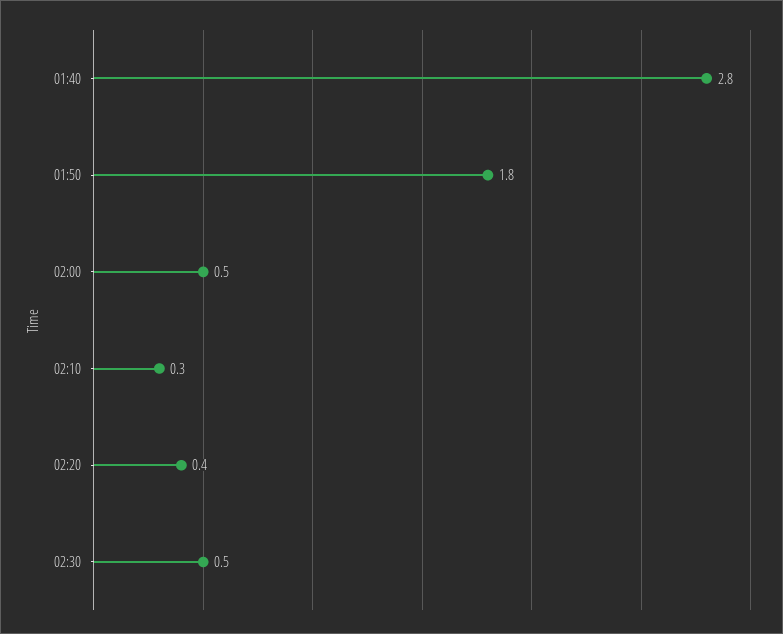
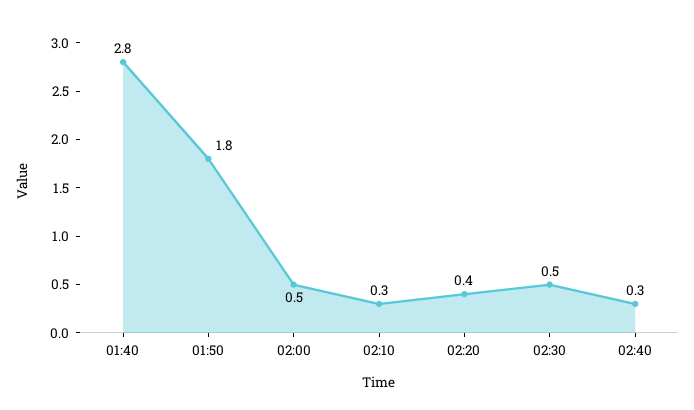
02:40: none -> 0.3

